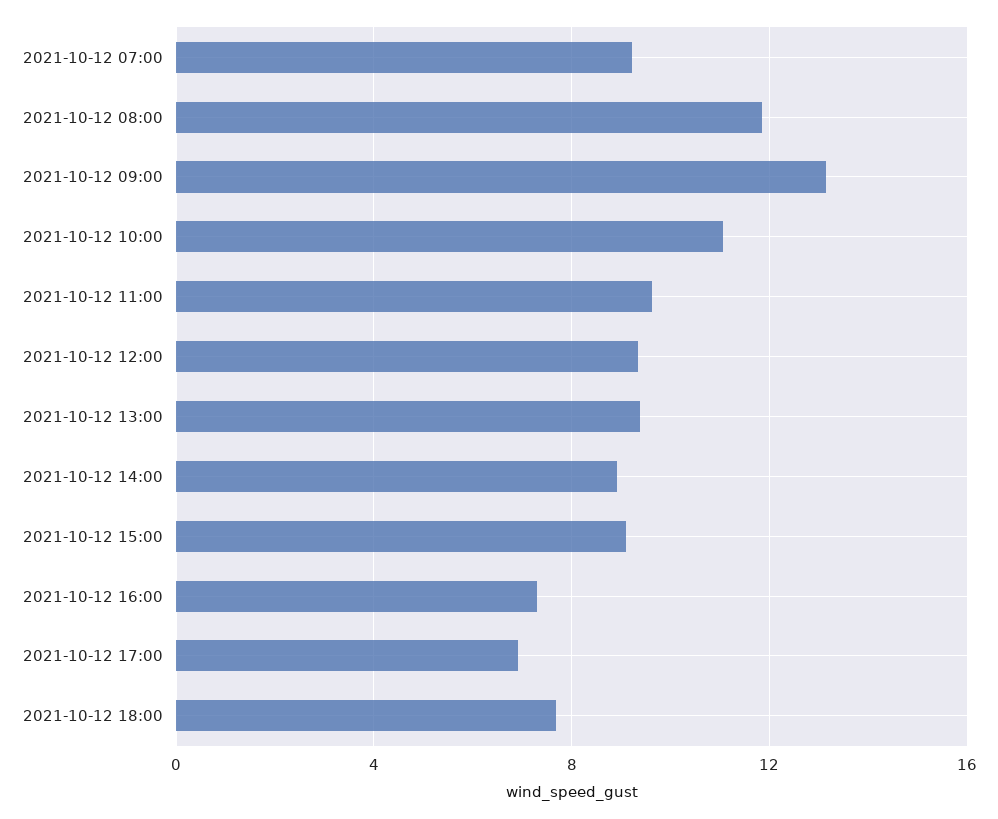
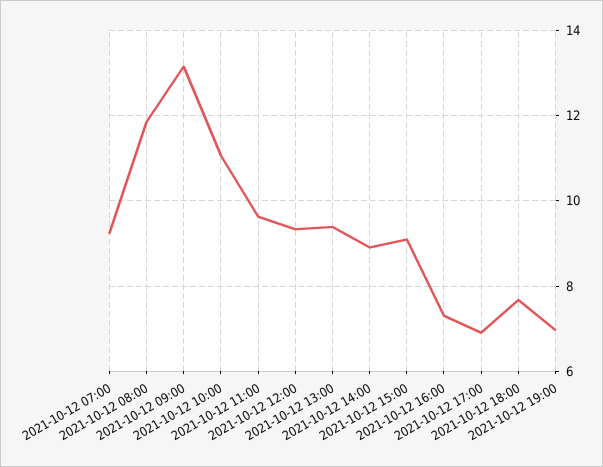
2021-10-12 19:00: none -> 7

